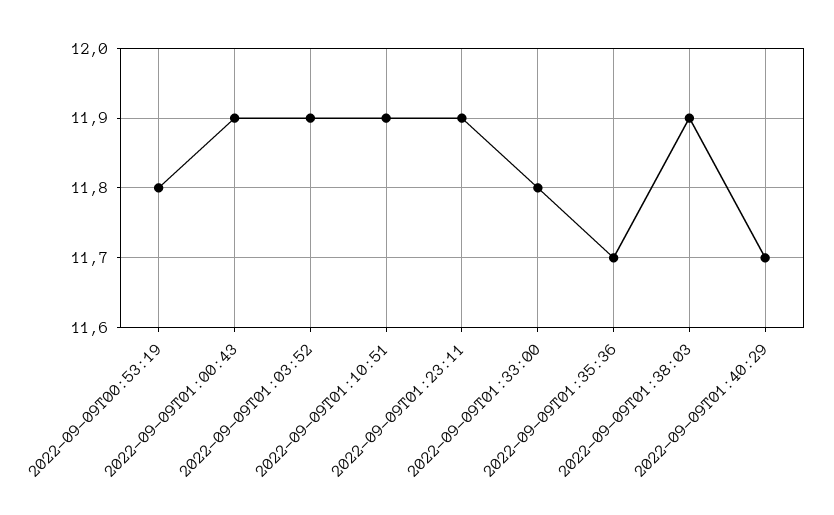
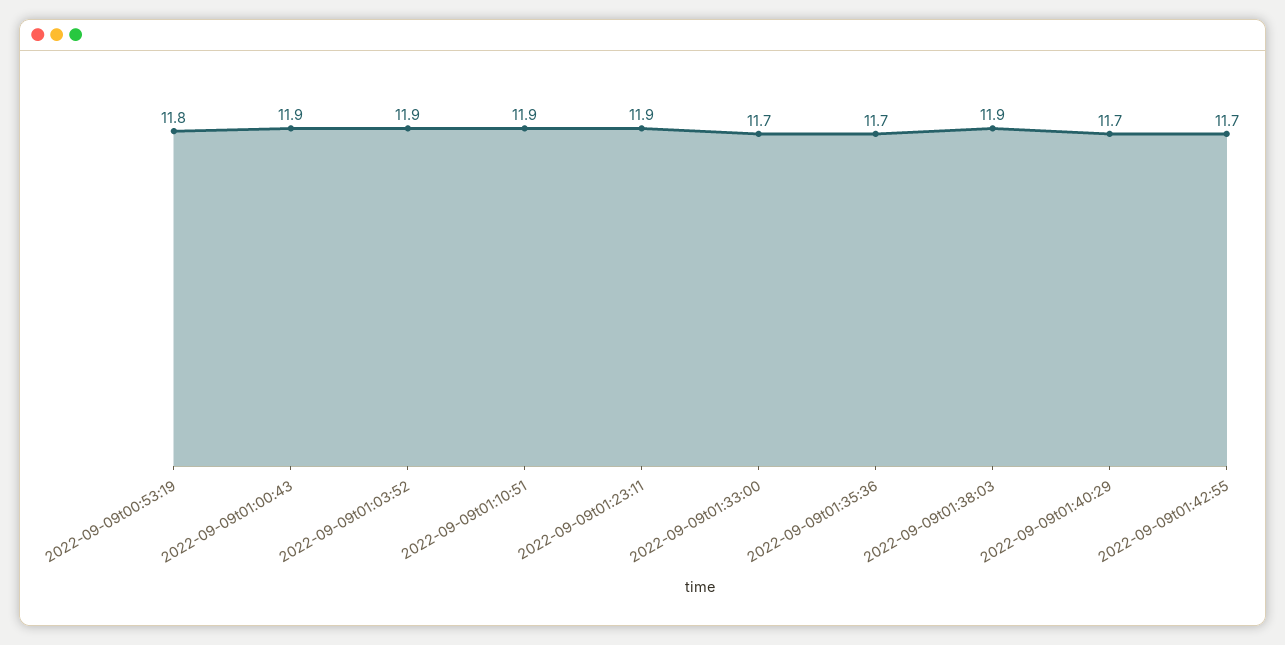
2022-09-09T01:33:00: 11.8 -> 11.7
2022-09-09t01:42:55: none -> 11.7

